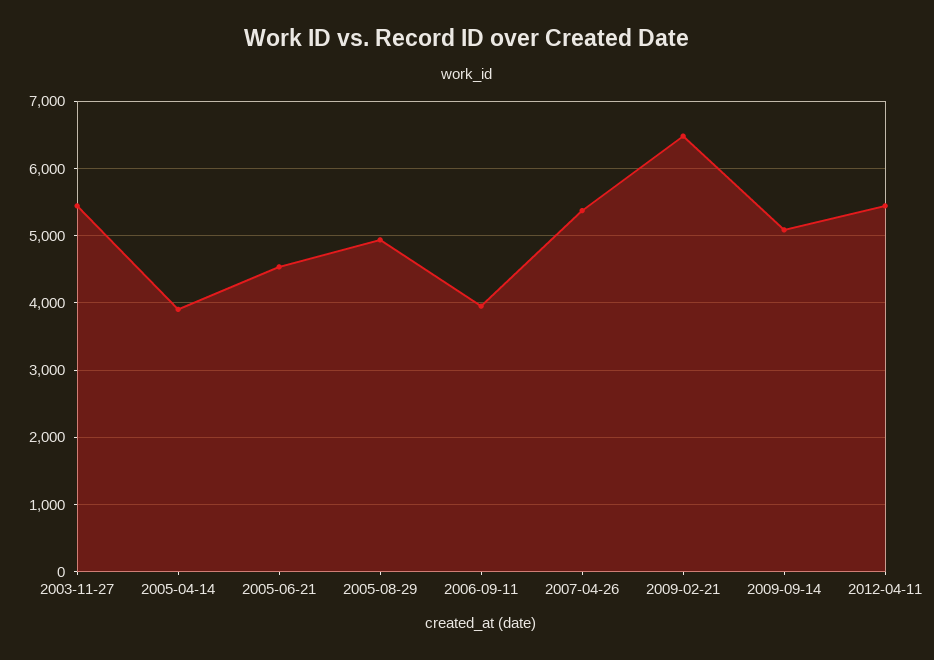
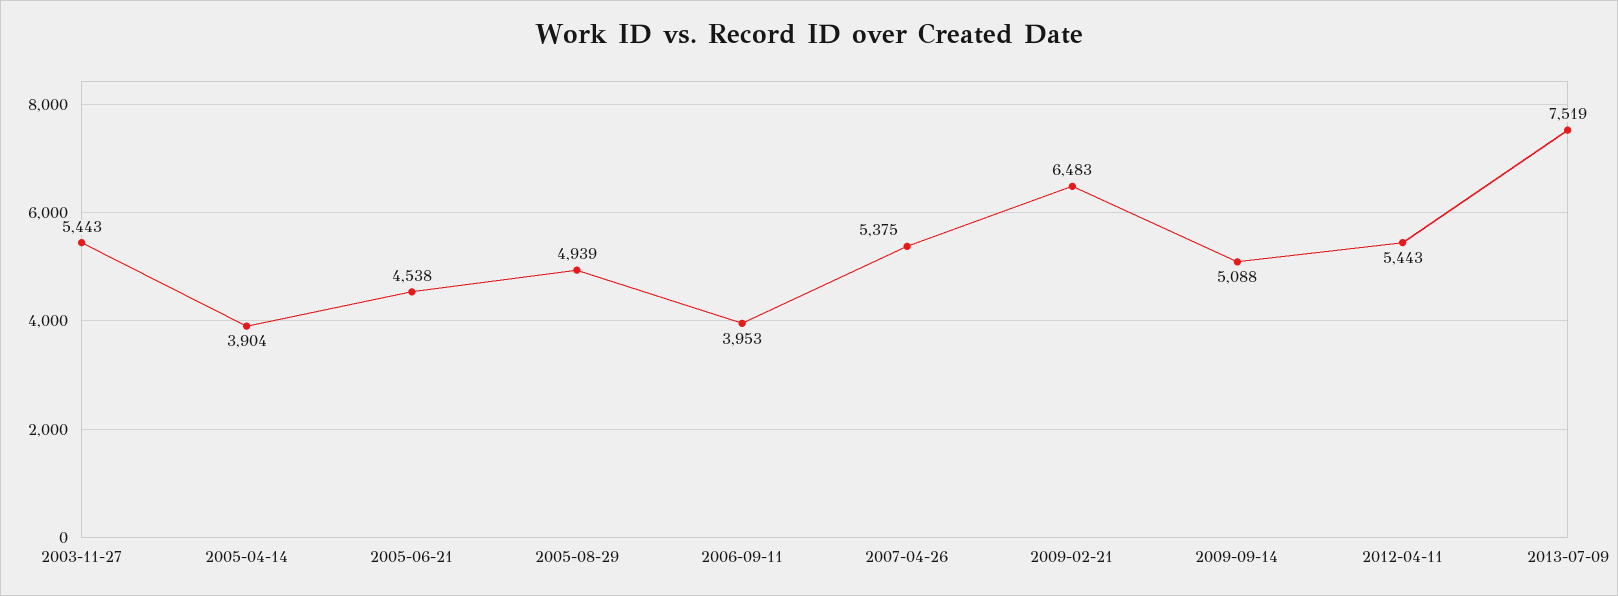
2013-07-09: none -> 7519

